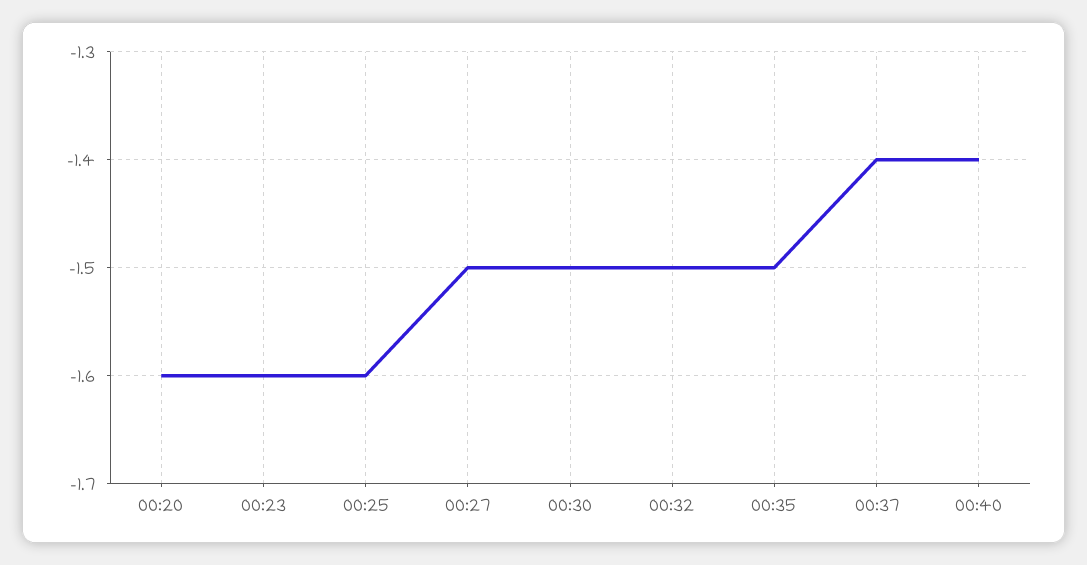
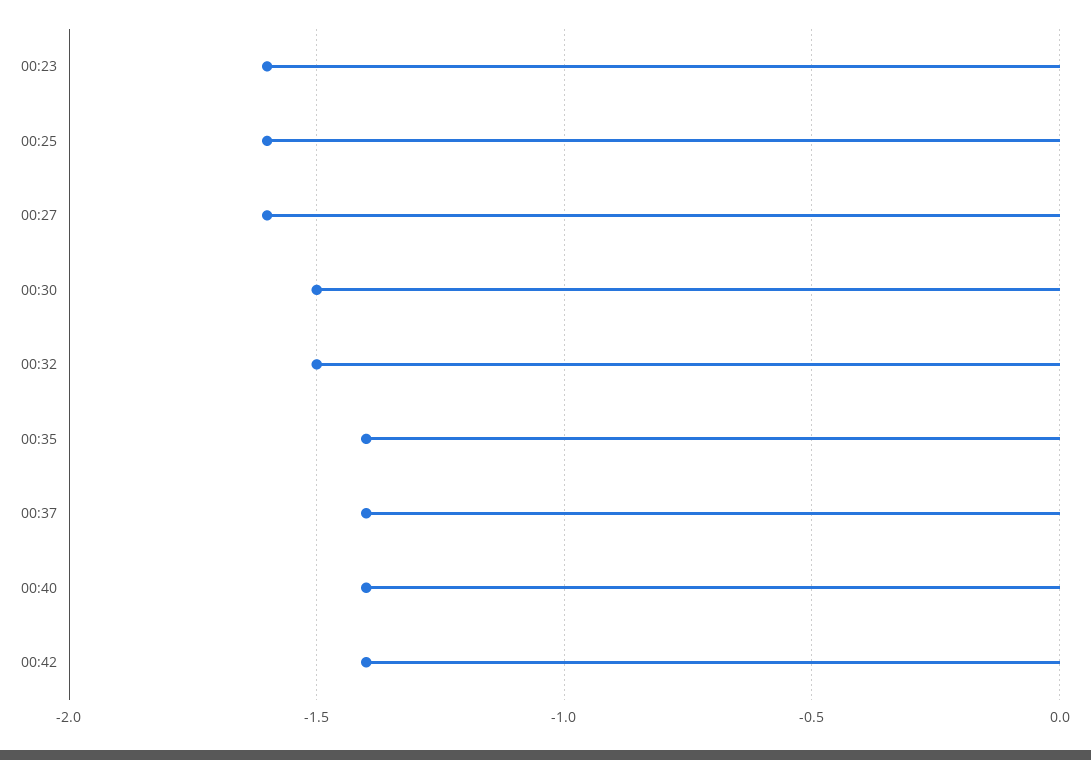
00:20: -1.6 -> none
00:27: -1.5 -> -1.6
00:35: -1.5 -> -1.4
00:42: none -> -1.4

